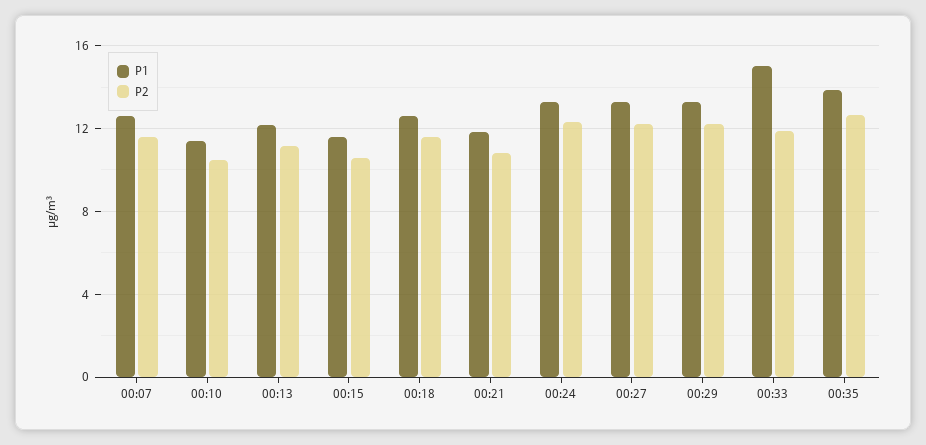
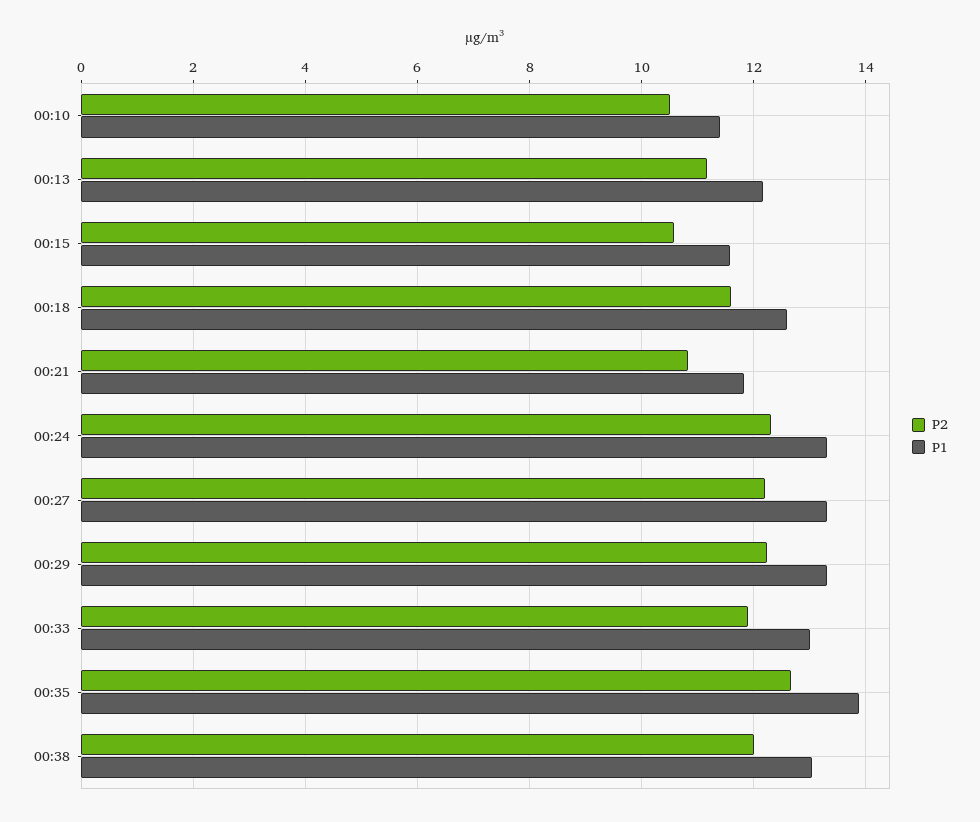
P1, 00:07: 12.5 -> none
P2, 00:07: 11.5 -> none
P1, 00:33: 15 -> 13
P2, 00:38: none -> 12
P1, 00:38: none -> 13

